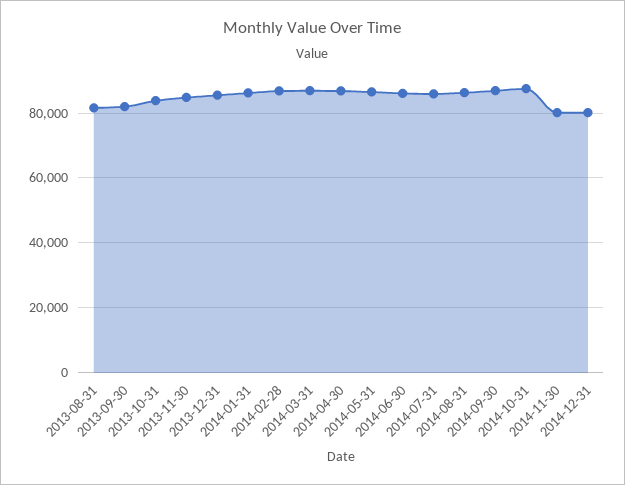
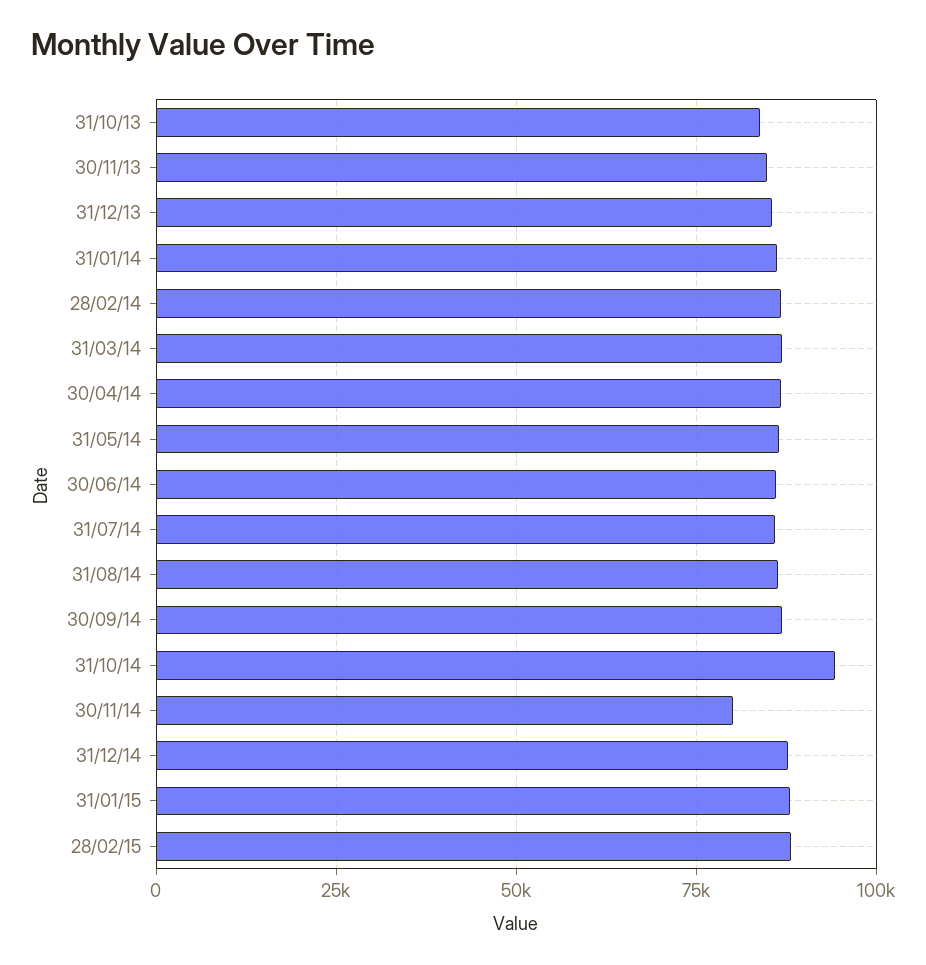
2013-08-31: 82000 -> none
2013-09-30: 82000 -> none
2014-10-31: 88000 -> 95000
2014-12-31: 80000 -> 87500
31/01/15: none -> 87500
28/02/15: none -> 87500

